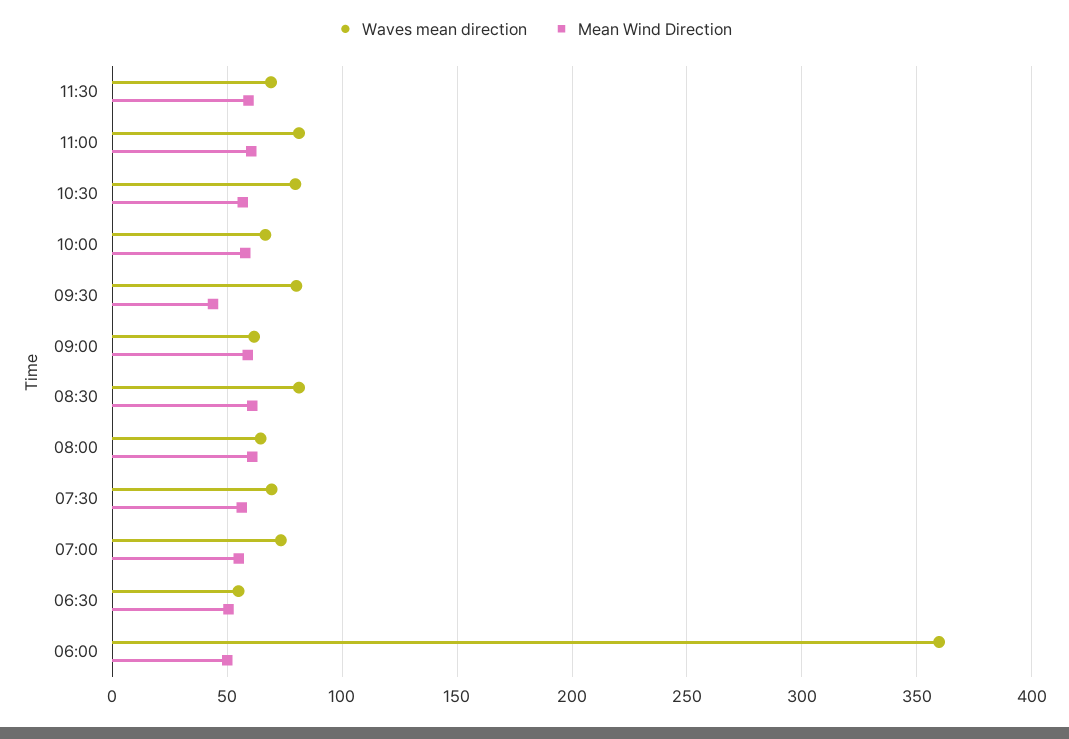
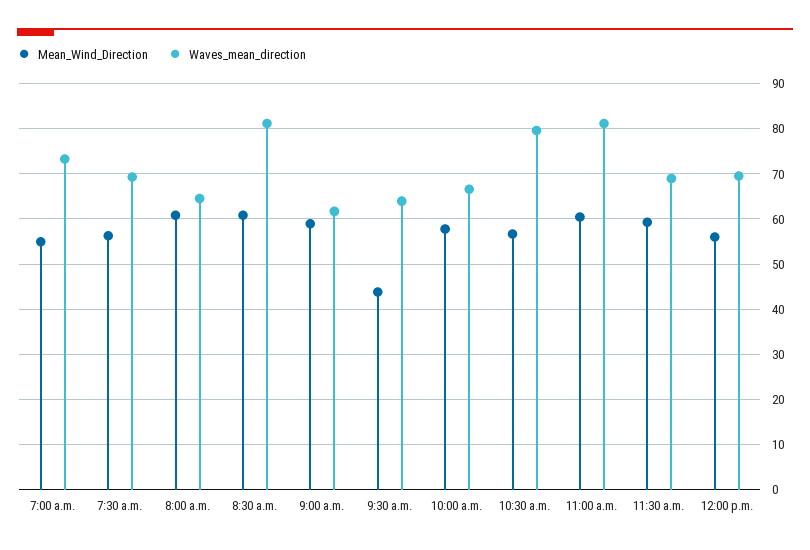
Waves mean direction, 09:30: 80 -> 64
Waves mean direction, 06:30: 55 -> none
Mean Wind Direction, 06:30: 50 -> none
Waves mean direction, 06:00: 360 -> none
Mean Wind Direction, 06:00: 50 -> none
Mean Wind Direction, 12:00 p.m.: none -> 56
Waves mean direction, 12:00 p.m.: none -> 70

